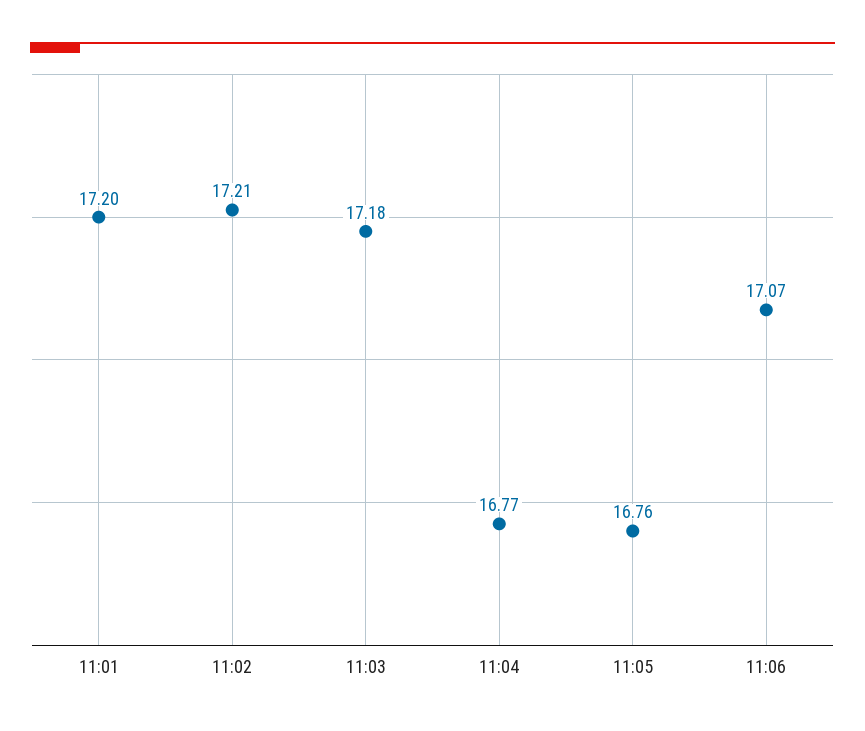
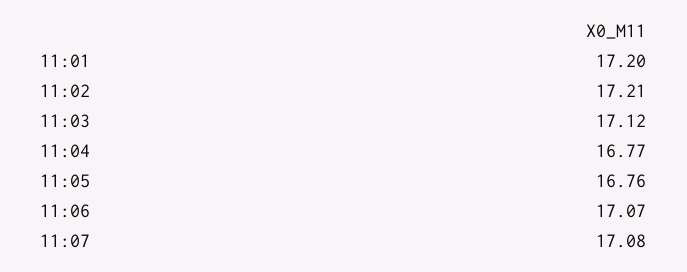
11:03: 17.18 -> 17.12
11:07: none -> 17.08

